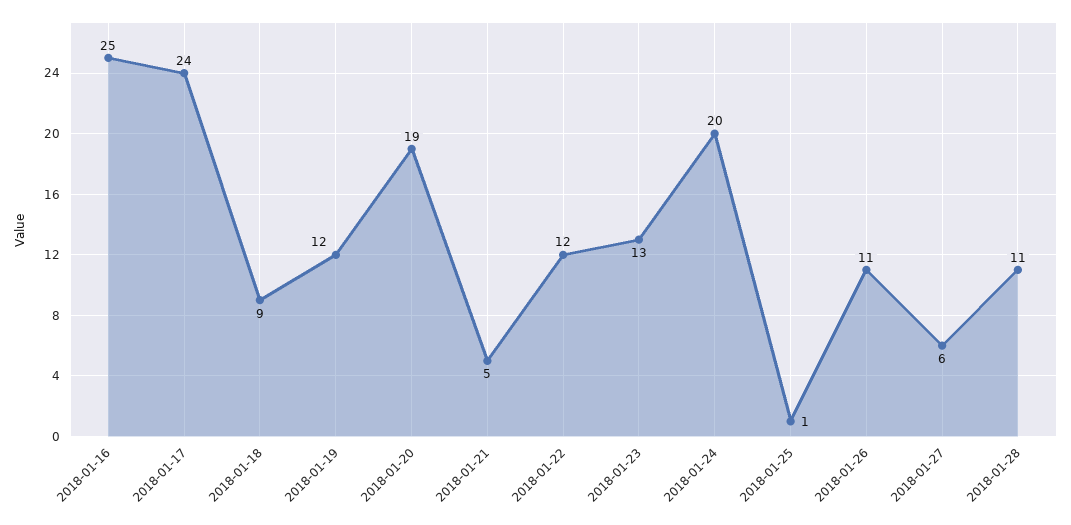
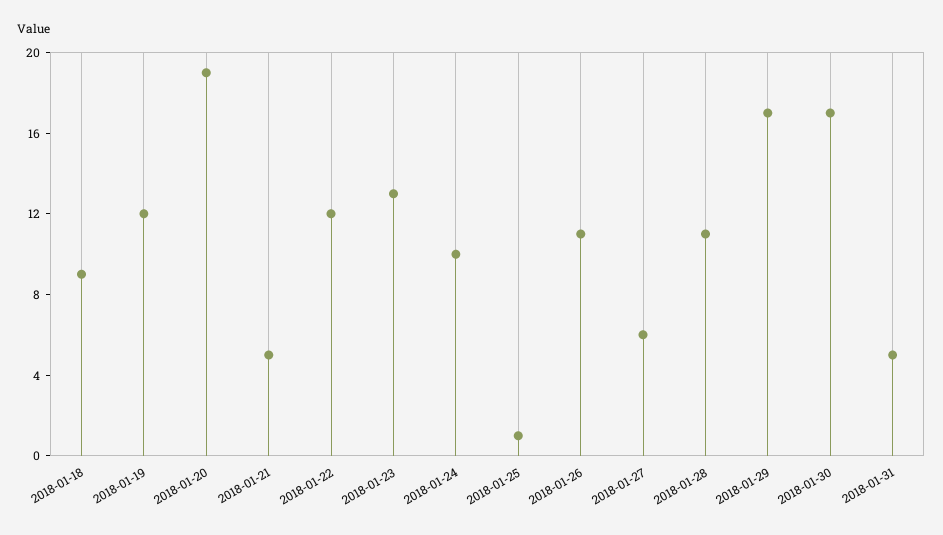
2018-01-16: 25 -> none
2018-01-17: 24 -> none
2018-01-24: 20 -> 10
2018-01-29: none -> 17
2018-01-30: none -> 17
2018-01-31: none -> 5

